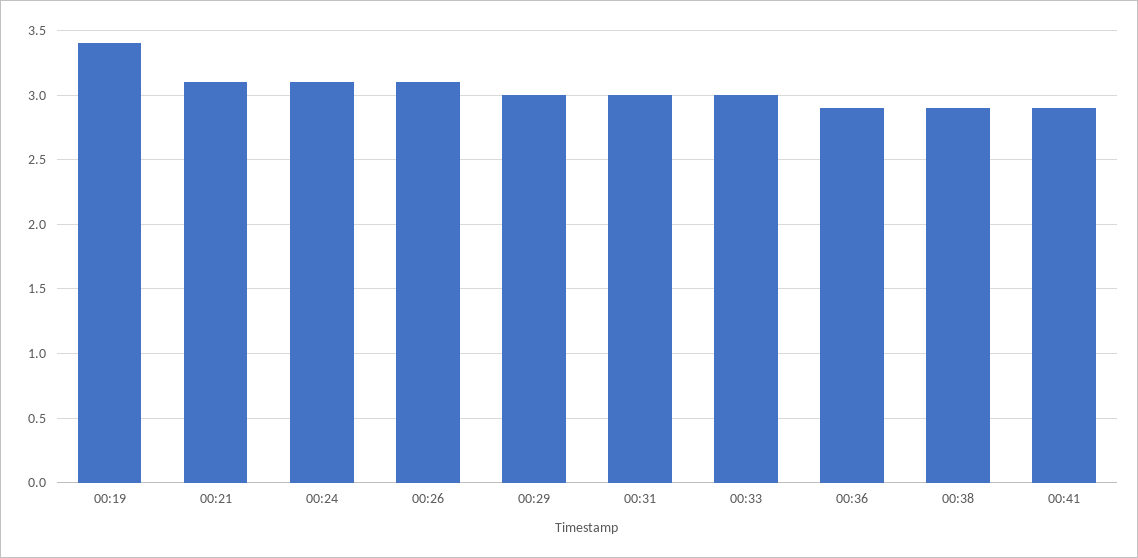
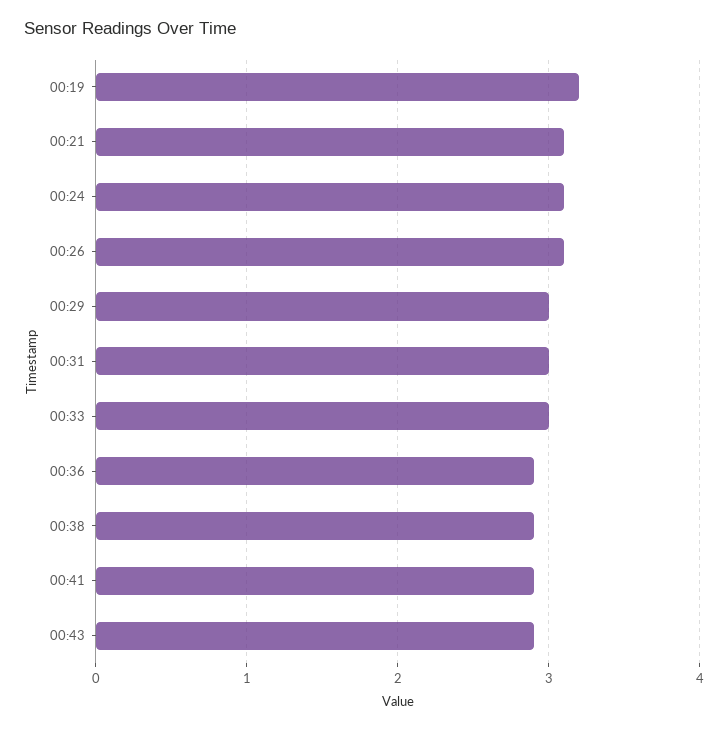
00:19: 3.4 -> 3.2
00:43: none -> 2.9

